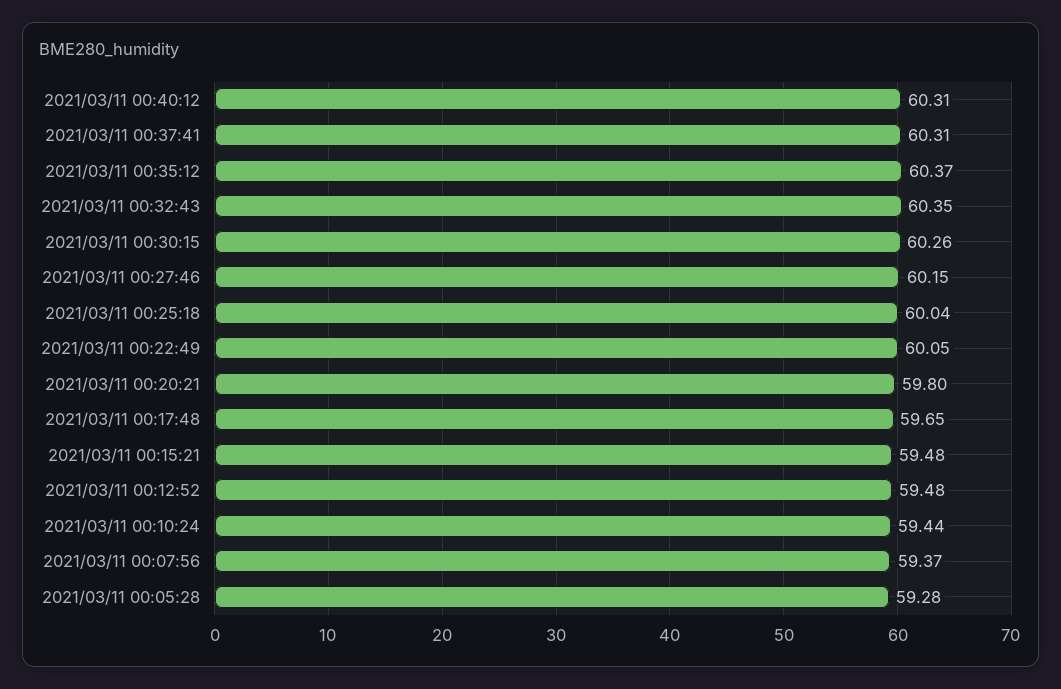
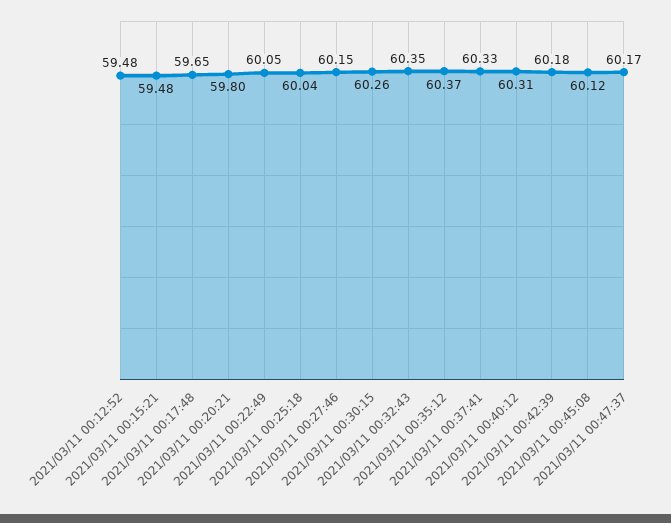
2021/03/11 00:37:41: 60.31 -> 60.33
2021/03/11 00:10:24: 59.44 -> none
2021/03/11 00:07:56: 59.37 -> none
2021/03/11 00:05:28: 59.28 -> none
2021/03/11 00:42:39: none -> 60.18
2021/03/11 00:45:08: none -> 60.12
2021/03/11 00:47:37: none -> 60.17

